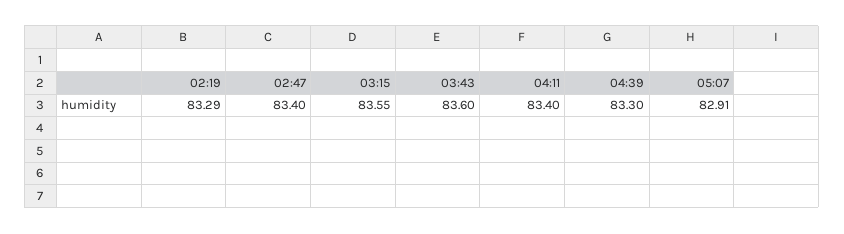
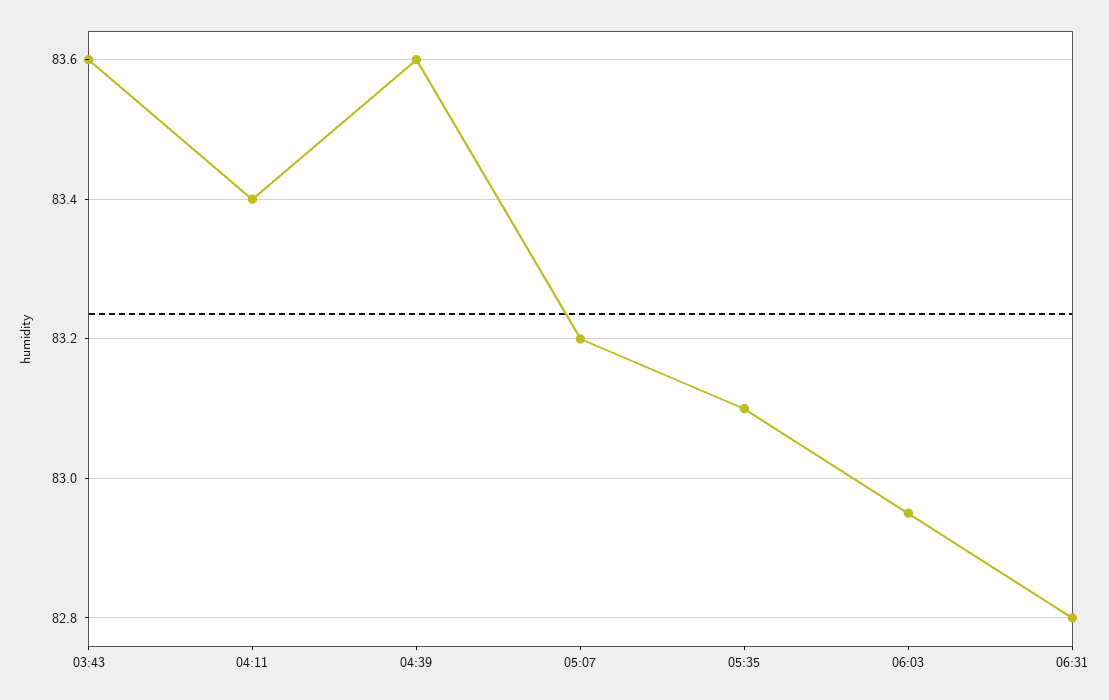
02:19: 83.29 -> none
02:47: 83.4 -> none
03:15: 83.55 -> none
04:39: 83.3 -> 83.6
05:07: 82.91 -> 83.2
05:35: none -> 83.1
06:03: none -> 82.95
06:31: none -> 82.8

